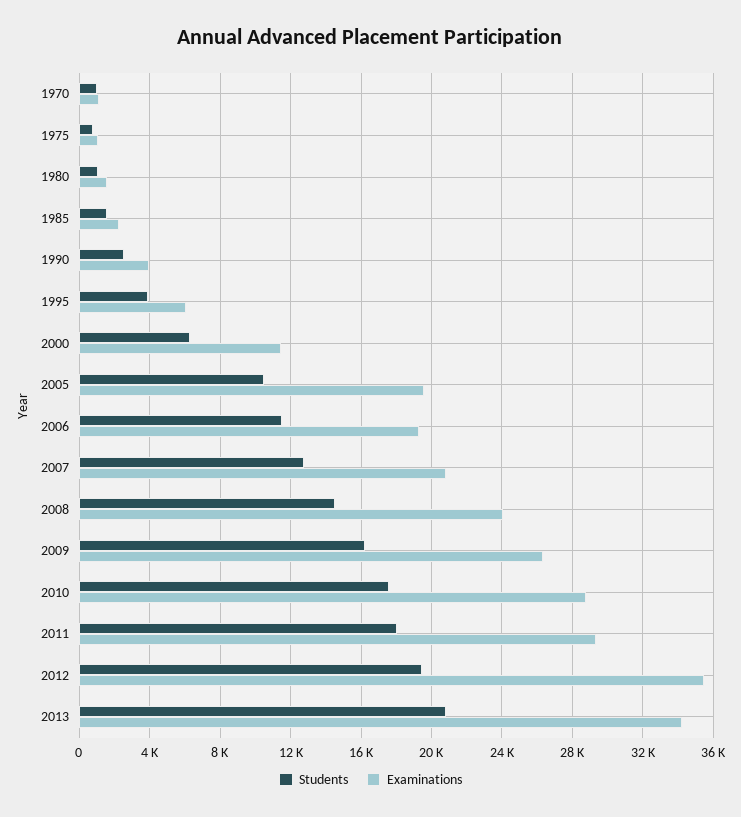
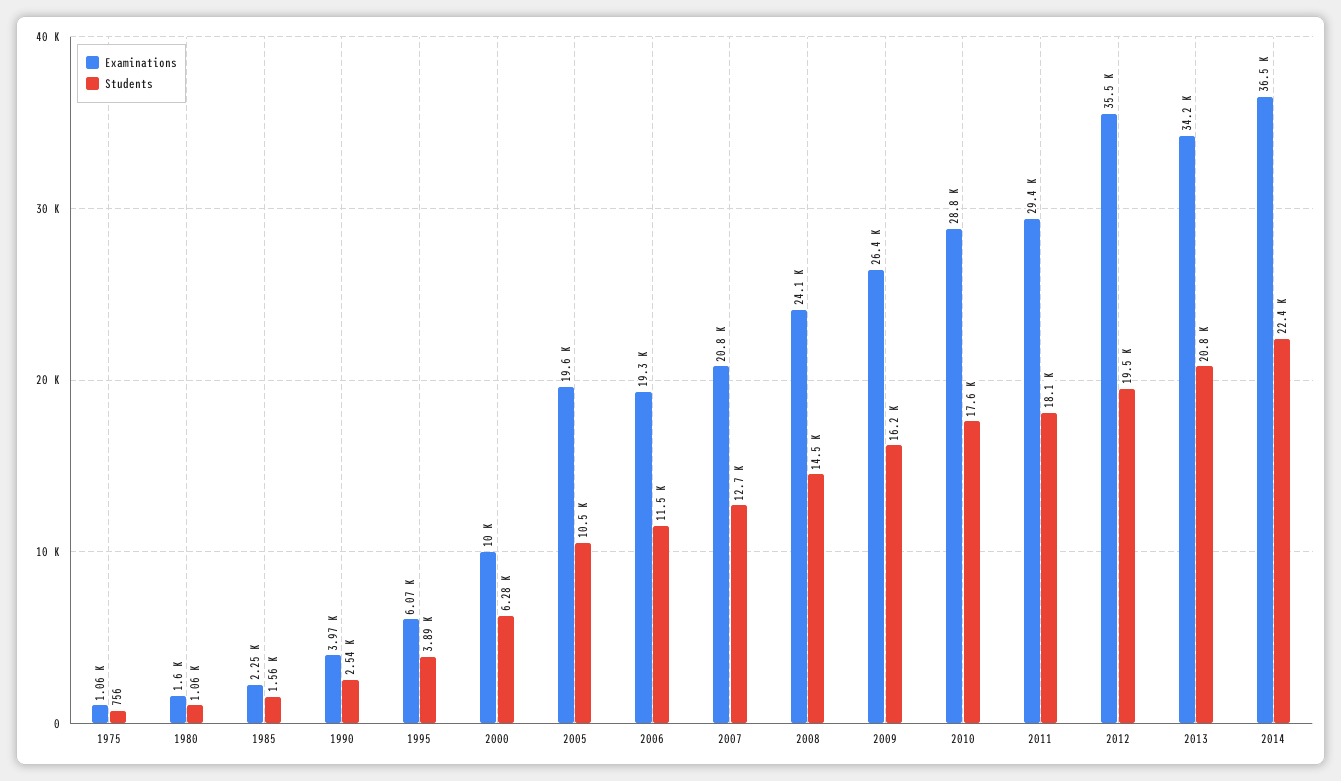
Students, 1970: 1000 -> none
Examinations, 1970: 1000 -> none
Examinations, 2000: 11500 -> 10000
Examinations, 2014: none -> 36500
Students, 2014: none -> 22400

